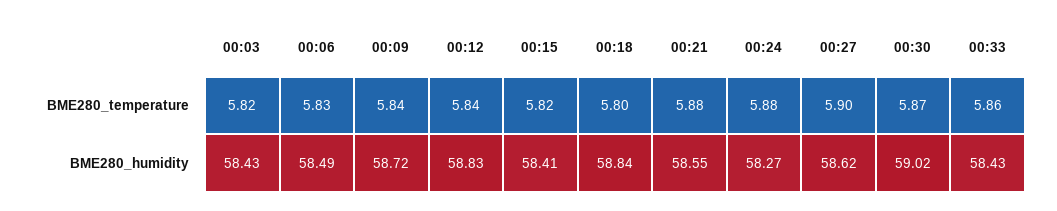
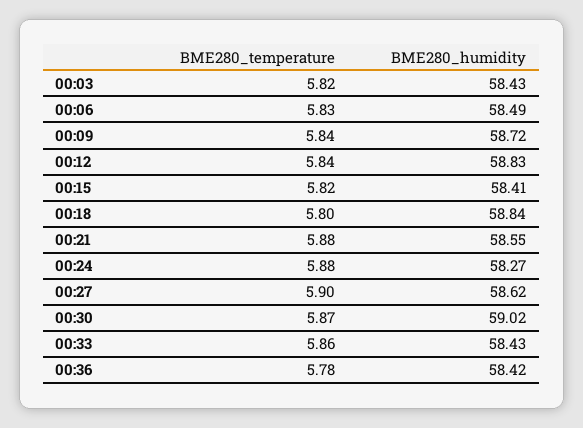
00:36, BME280_temperature: none -> 5.78
00:36, BME280_humidity: none -> 58.42

